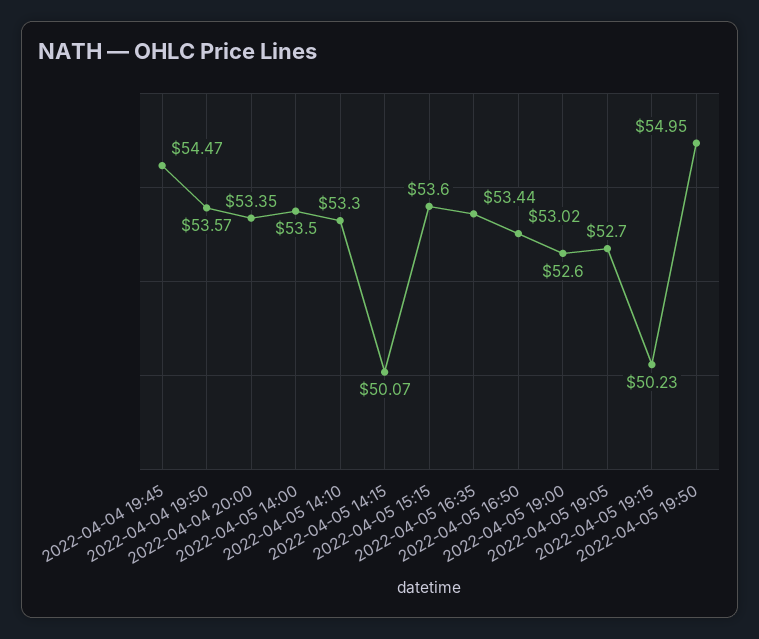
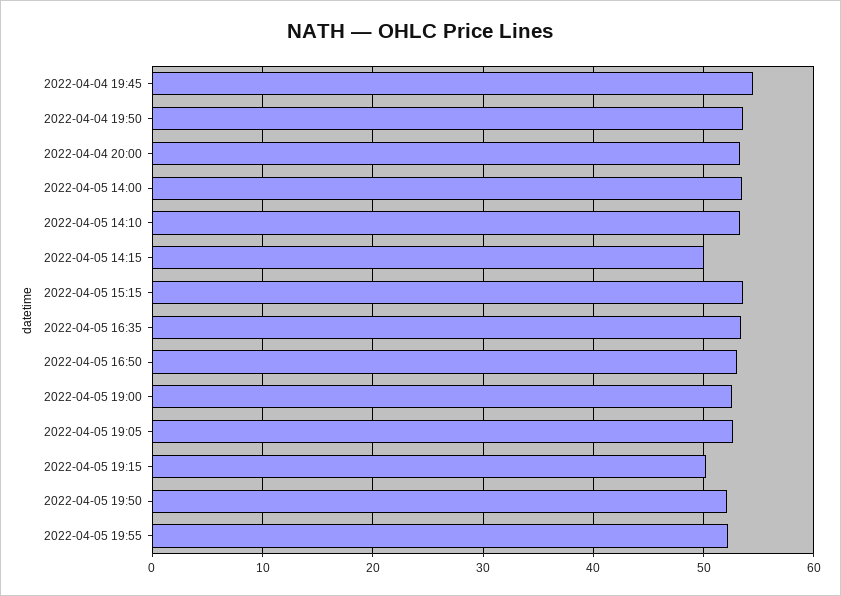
2022-04-05 19:50: 54.95 -> 52
2022-04-05 19:55: none -> 52

